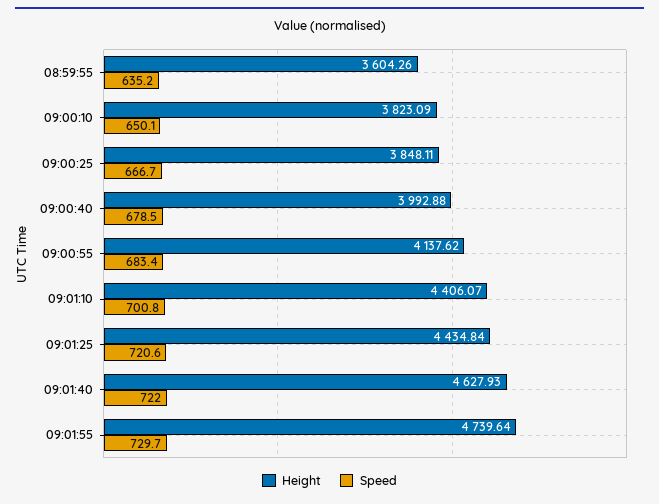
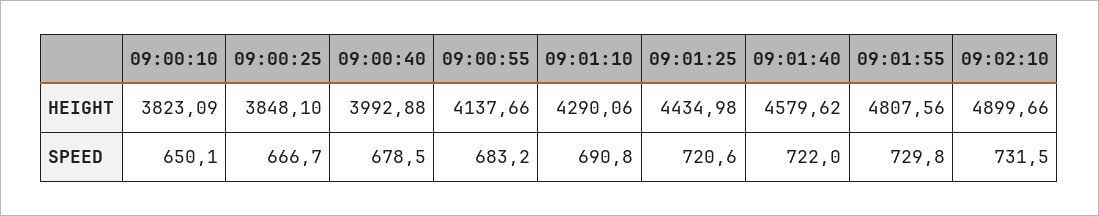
Height, 08:59:55: 3604.26 -> none
Speed, 08:59:55: 635.2 -> none
Height, 09:00:25: 3848.11 -> 3848.1
Height, 09:00:55: 4137.62 -> 4137.66
Speed, 09:00:55: 683.4 -> 683.2
Height, 09:01:10: 4406.07 -> 4290.06
Speed, 09:01:10: 700.8 -> 690.8
Height, 09:01:25: 4434.84 -> 4434.98
Height, 09:01:40: 4627.93 -> 4579.62
Height, 09:01:55: 4739.64 -> 4807.56
Speed, 09:01:55: 729.7 -> 729.8
Height, 09:02:10: none -> 4899.66
Speed, 09:02:10: none -> 731.5

